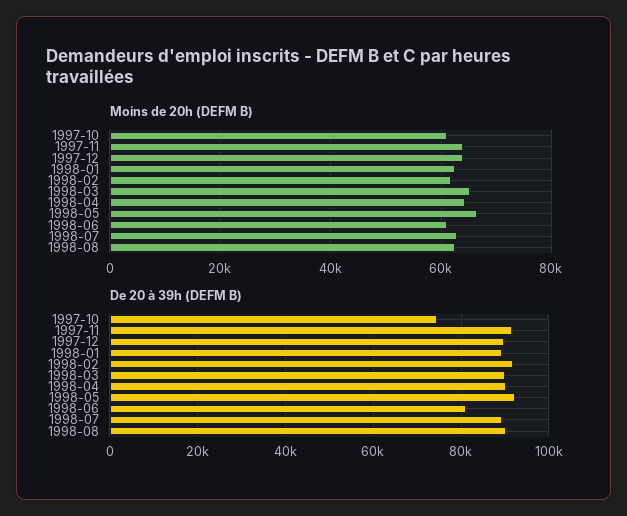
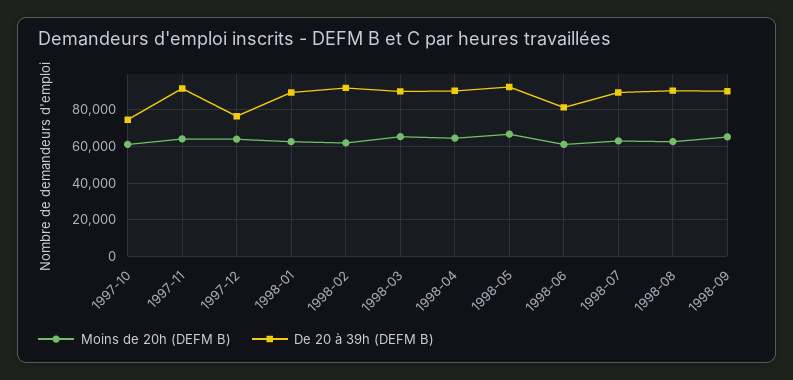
De 20 à 39h (DEFM B), 1997-12: 90000 -> 75000
Moins de 20h (DEFM B), 1998-09: none -> 65000
De 20 à 39h (DEFM B), 1998-09: none -> 90000

